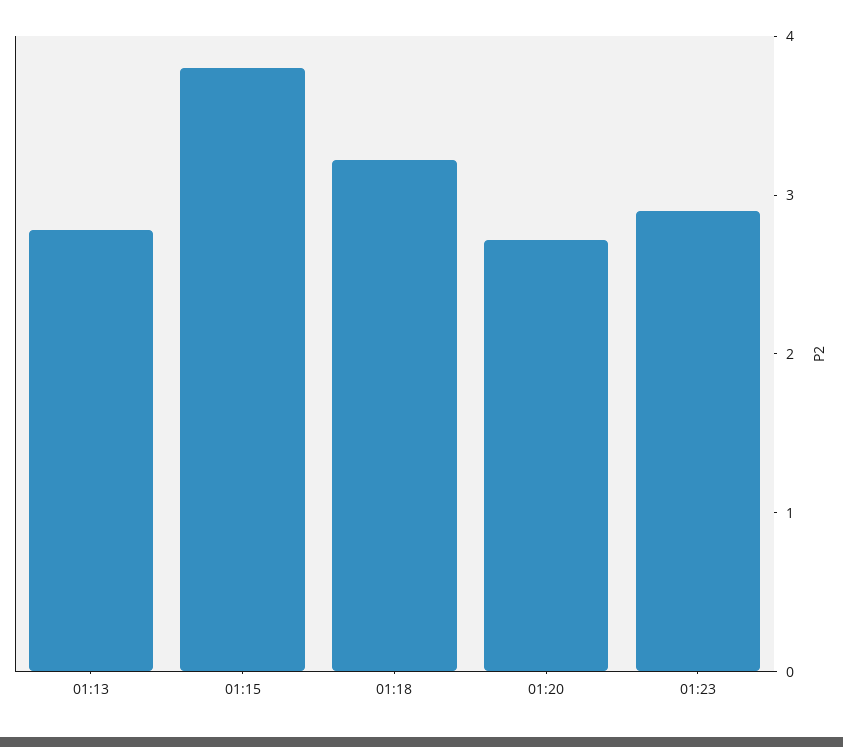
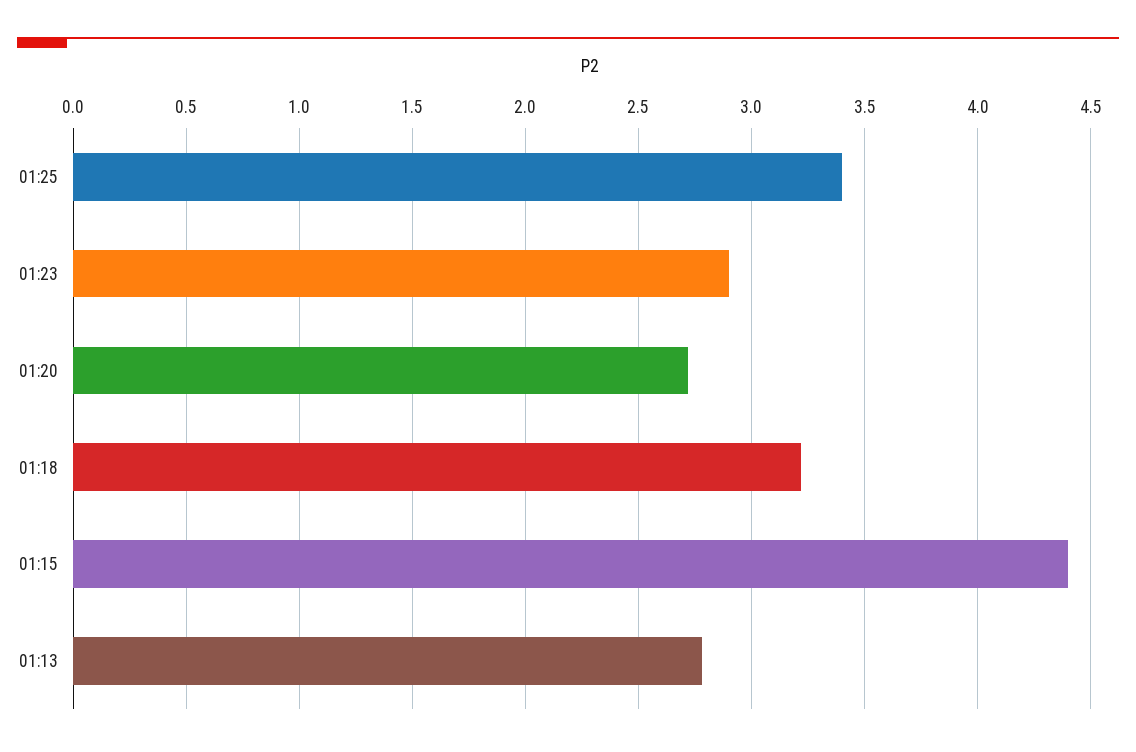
01:15: 3.8 -> 4.4
01:25: none -> 3.4

